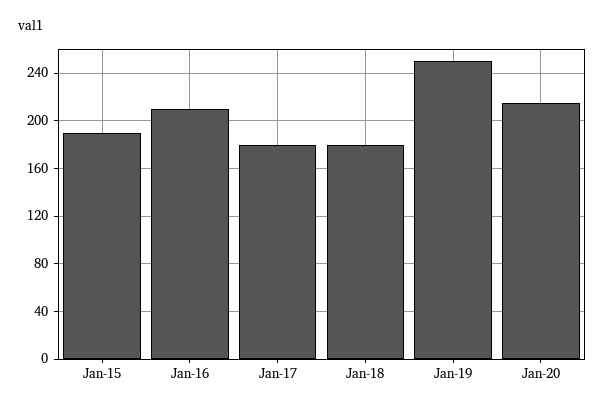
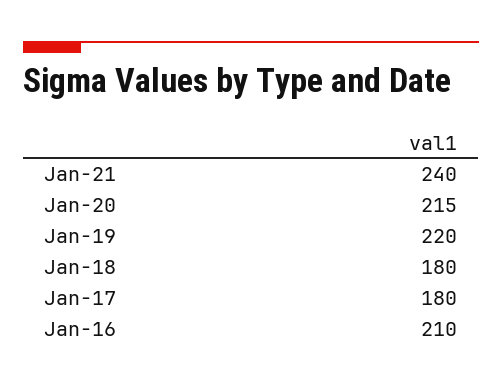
Jan-15: 190 -> none
Jan-19: 250 -> 220
Jan-21: none -> 240

